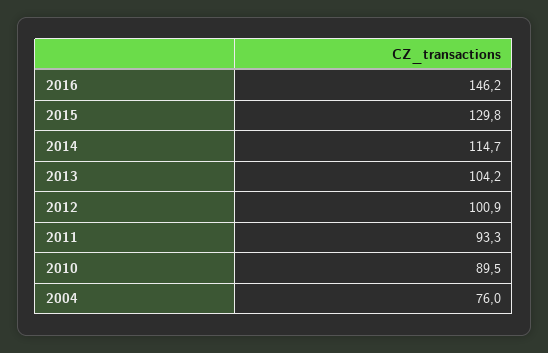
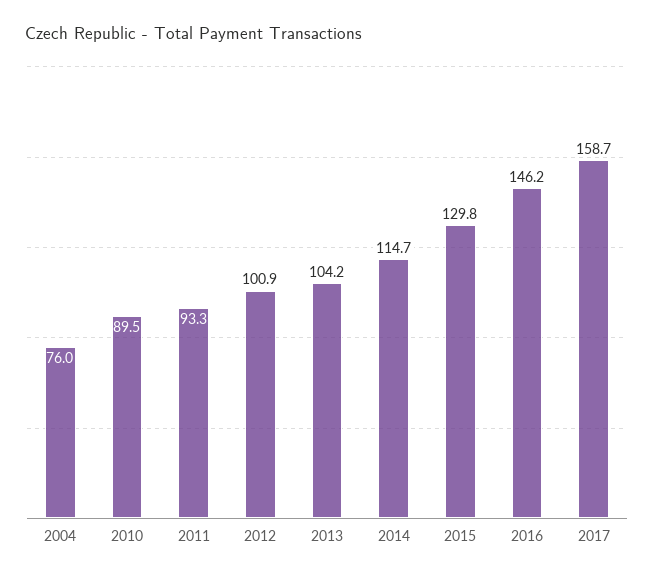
2017: none -> 158.7

